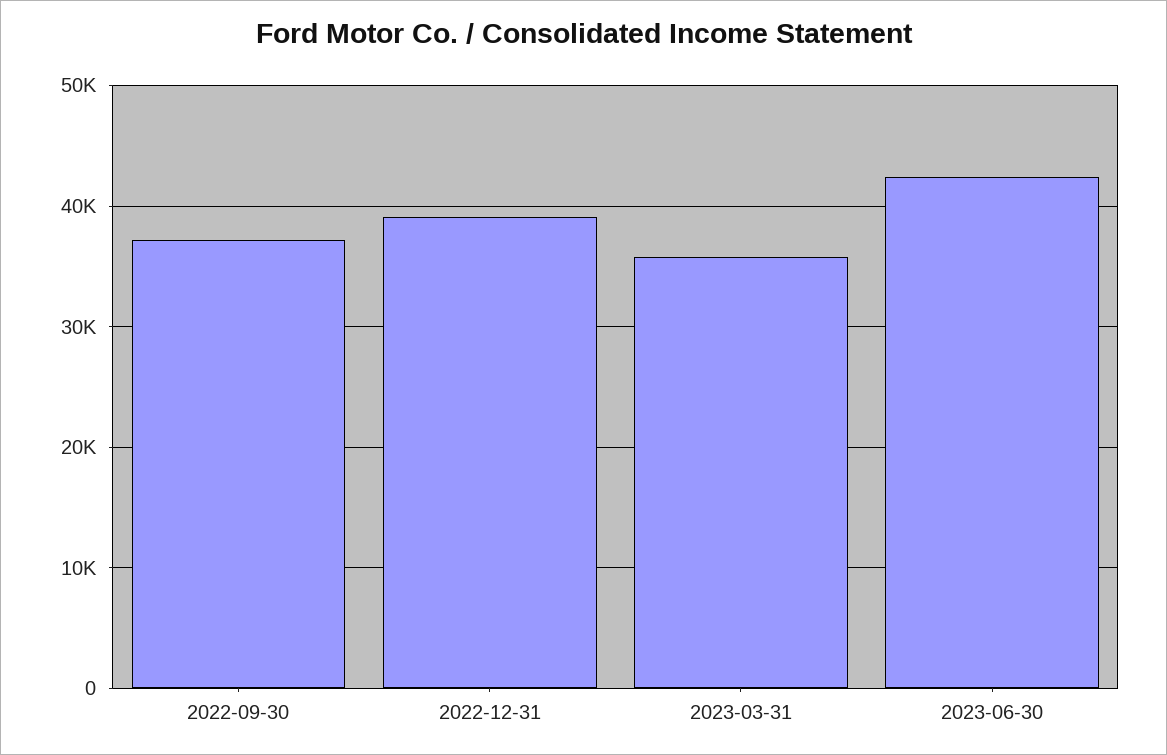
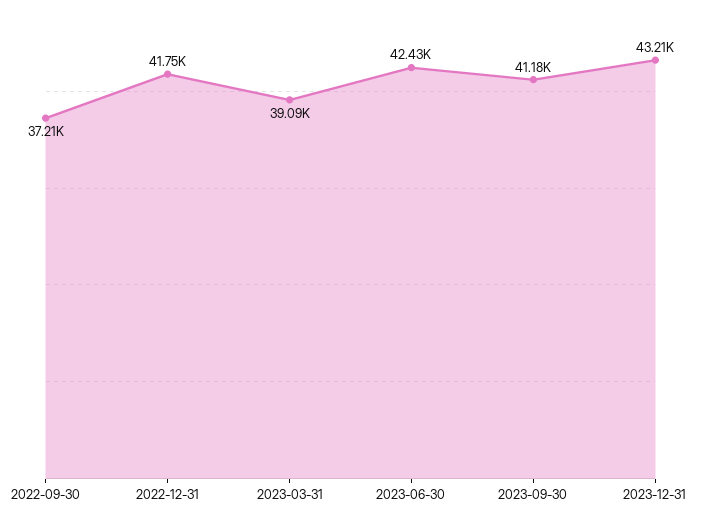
2022-12-31: 39000 -> 41750
2023-03-31: 36000 -> 39090
2023-09-30: none -> 41180
2023-12-31: none -> 43210

